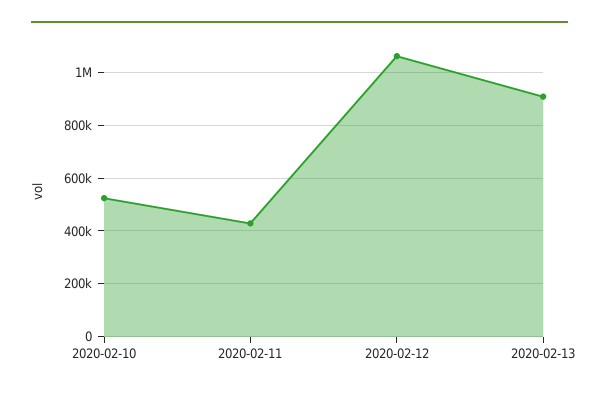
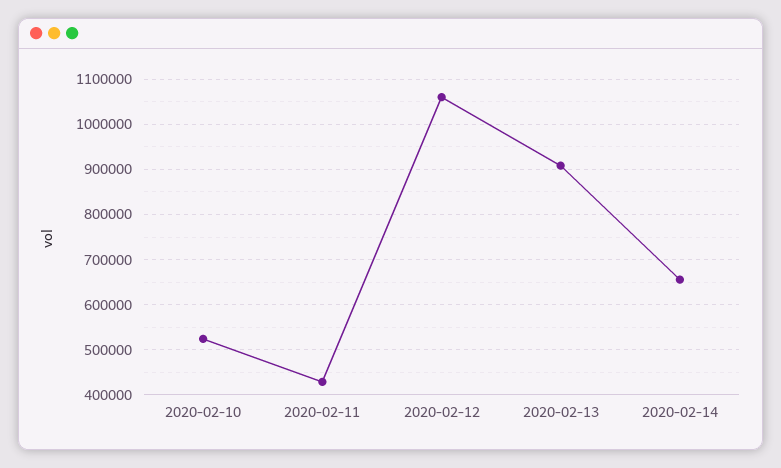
2020-02-14: none -> 660000

